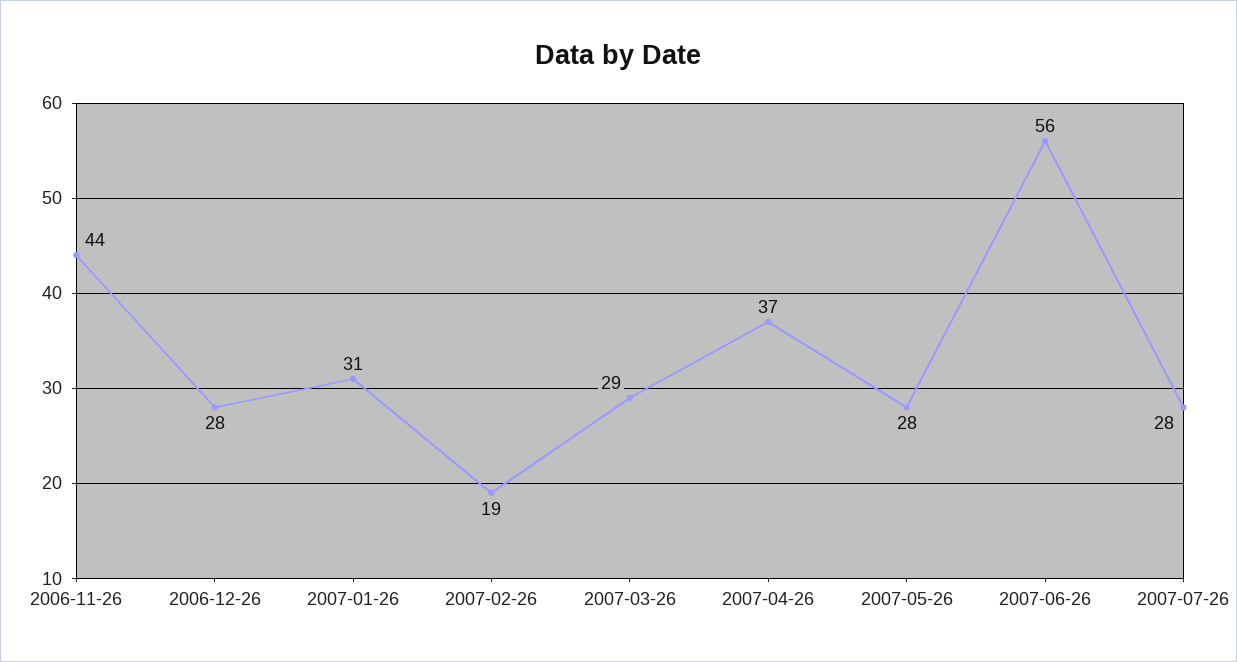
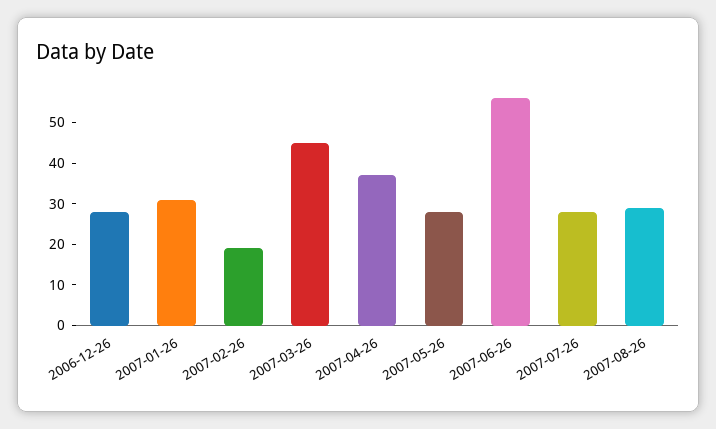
2006-11-26: 44 -> none
2007-03-26: 29 -> 45
2007-08-26: none -> 30

